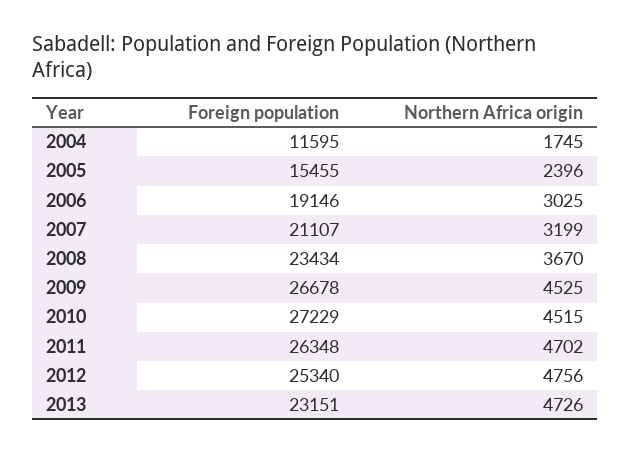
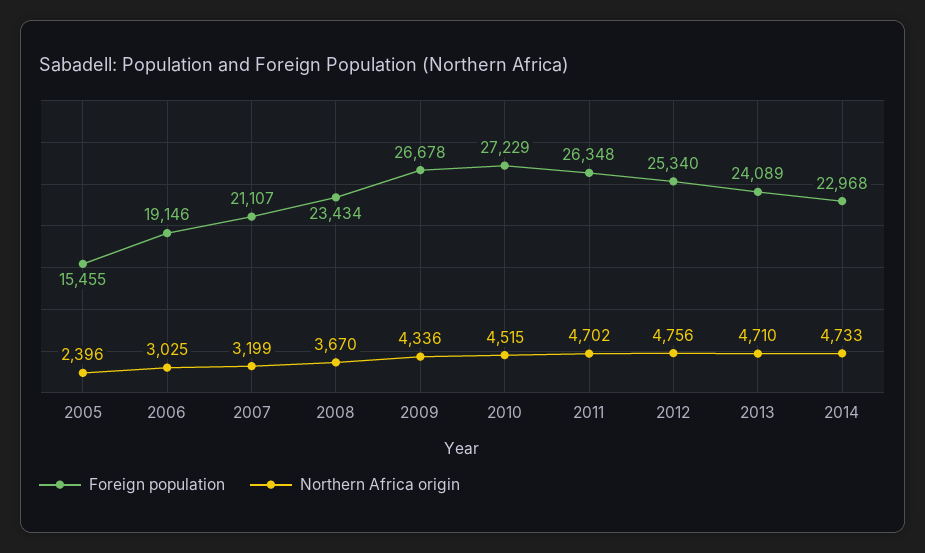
Foreign population, 2004: 11595 -> none
Northern Africa origin, 2004: 1745 -> none
Northern Africa origin, 2009: 4525 -> 4336
Foreign population, 2013: 23151 -> 24089
Northern Africa origin, 2013: 4726 -> 4710
Foreign population, 2014: none -> 22968
Northern Africa origin, 2014: none -> 4733

